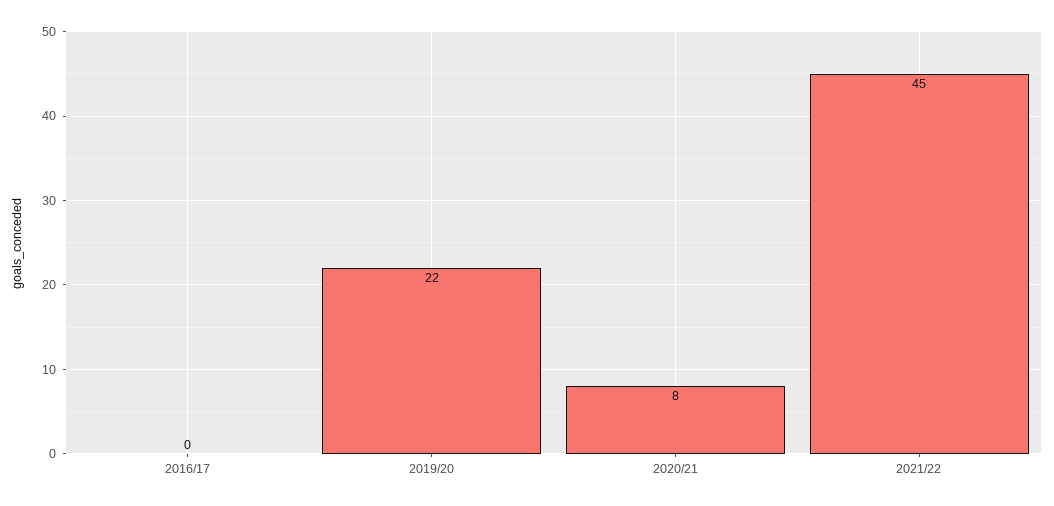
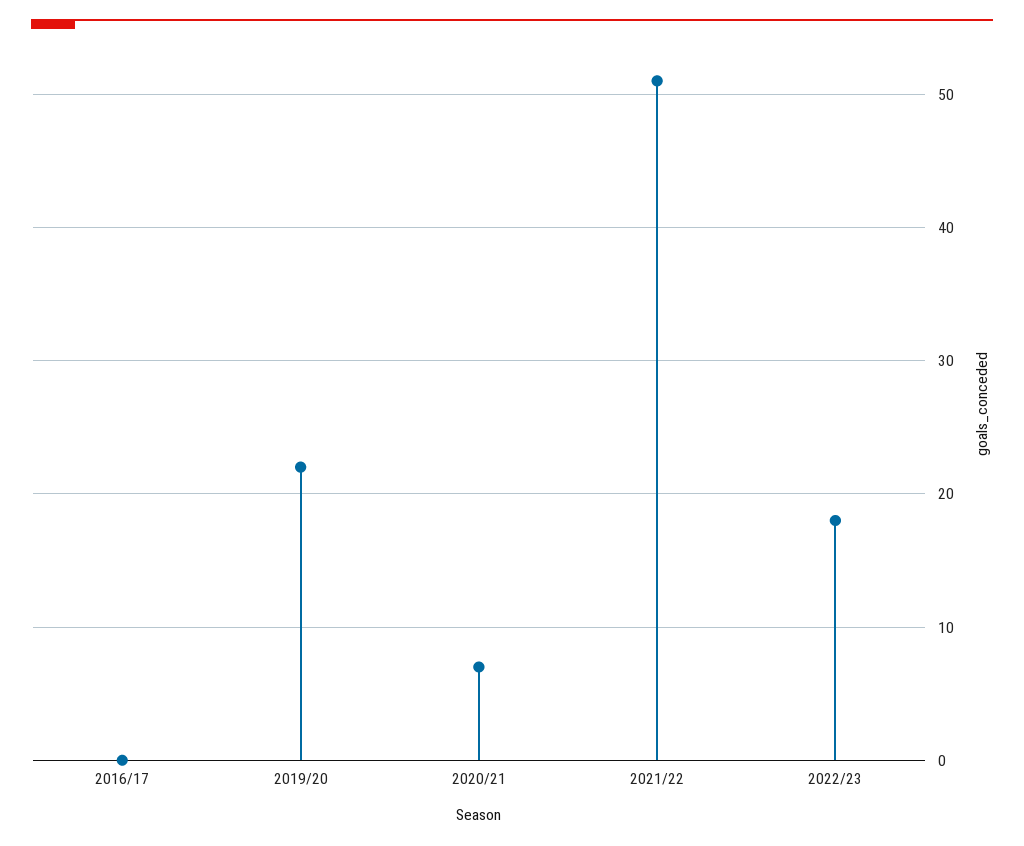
2020/21: 8 -> 7
2021/22: 45 -> 51
2022/23: none -> 18

